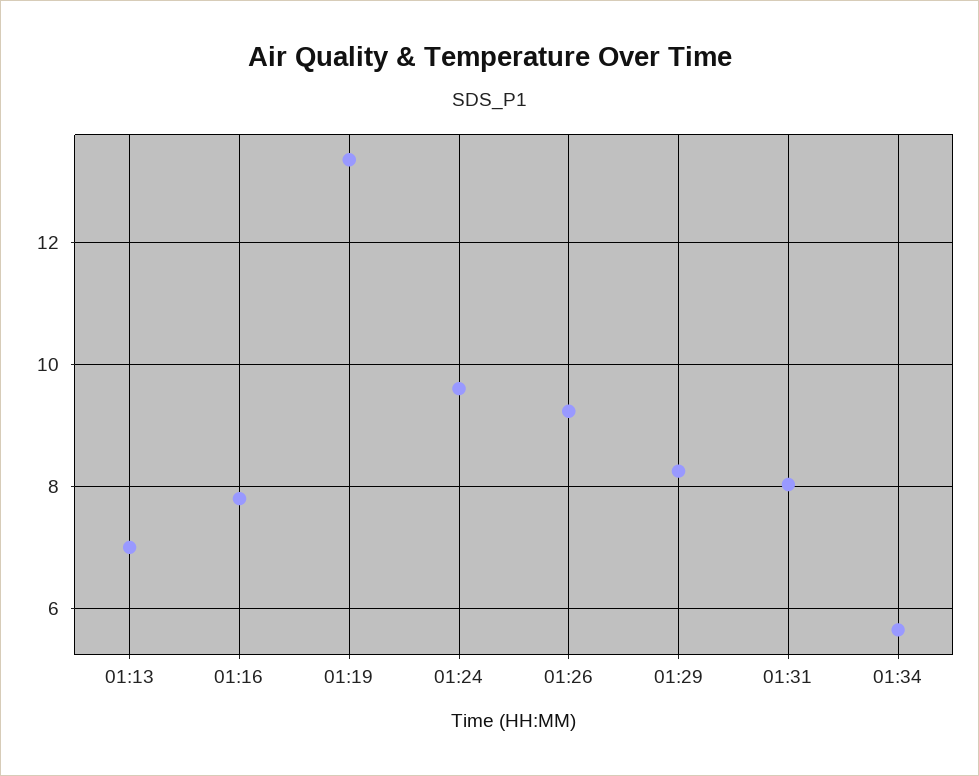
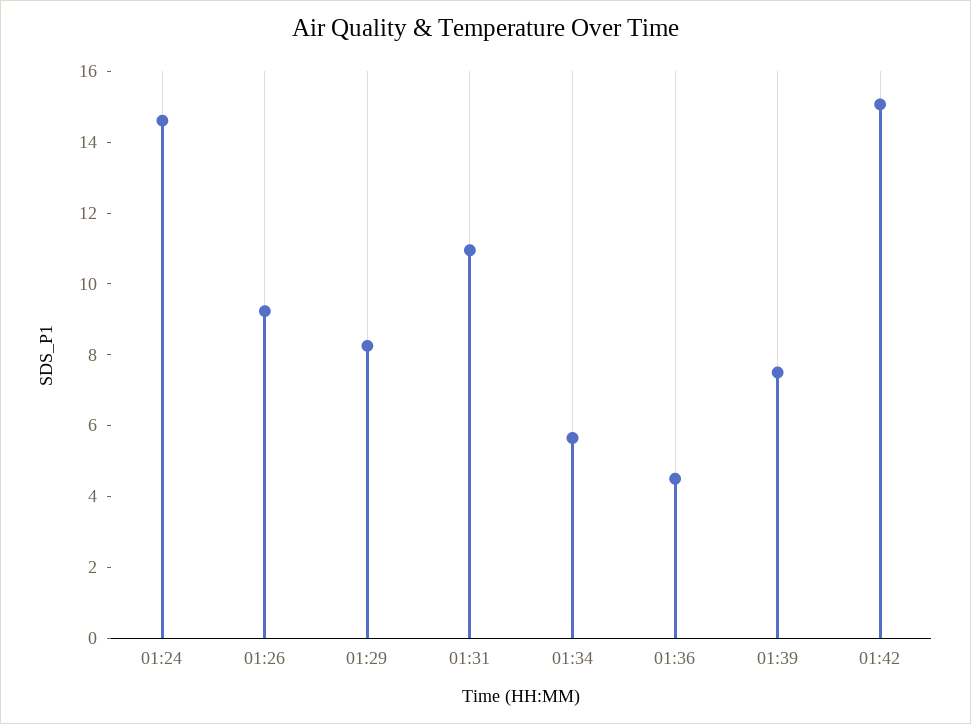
01:13: 7 -> none
01:16: 7.8 -> none
01:19: 13.4 -> none
01:24: 9.6 -> 14.5
01:31: 8 -> 11
01:36: none -> 4.5
01:39: none -> 7.5
01:42: none -> 15

